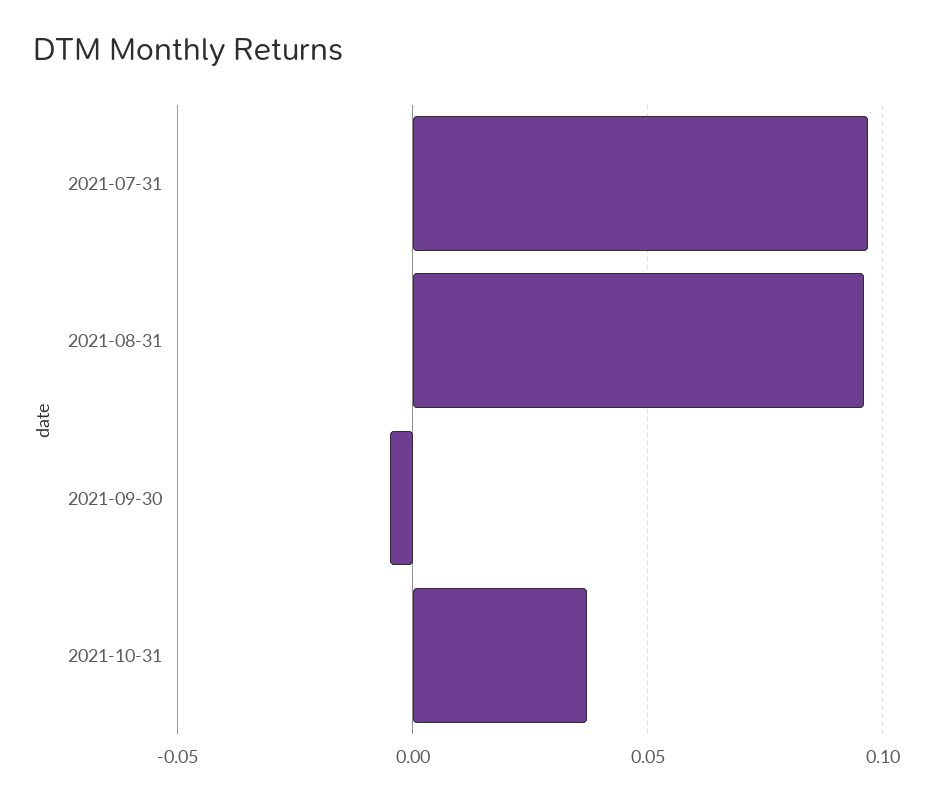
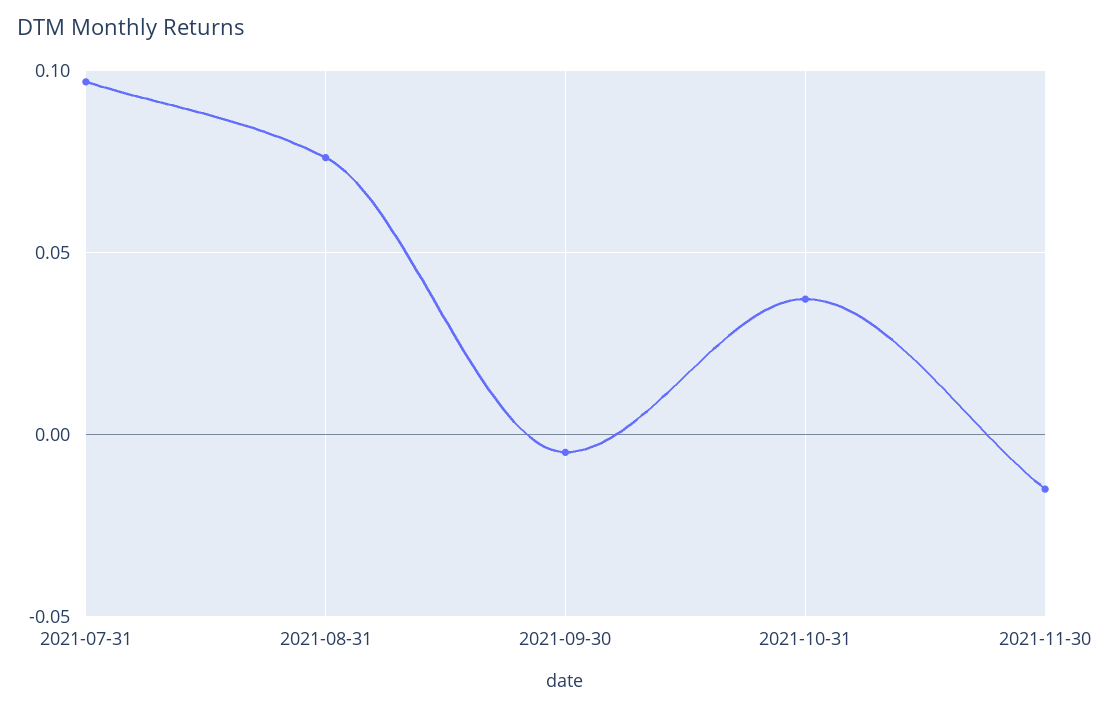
2021-08-31: 0.095 -> 0.075
2021-11-30: none -> -0.015

